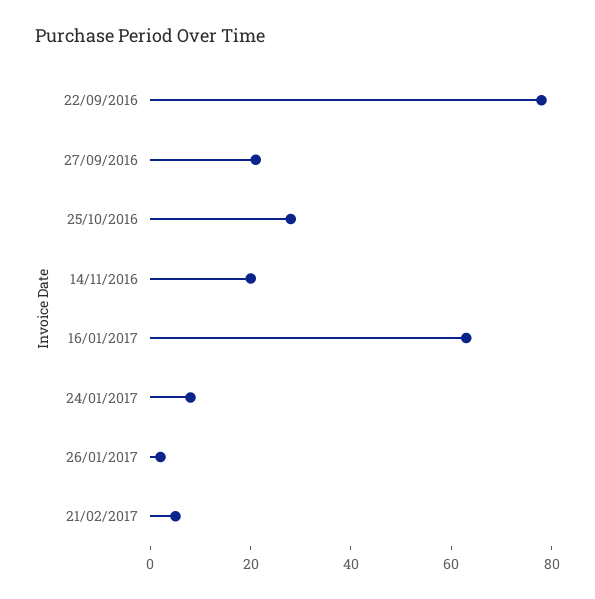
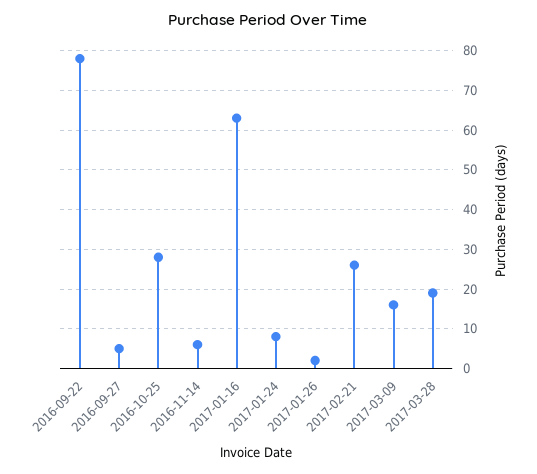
27/09/2016: 20 -> 5
14/11/2016: 20 -> 5
21/02/2017: 5 -> 25
2017-03-09: none -> 15
2017-03-28: none -> 20

